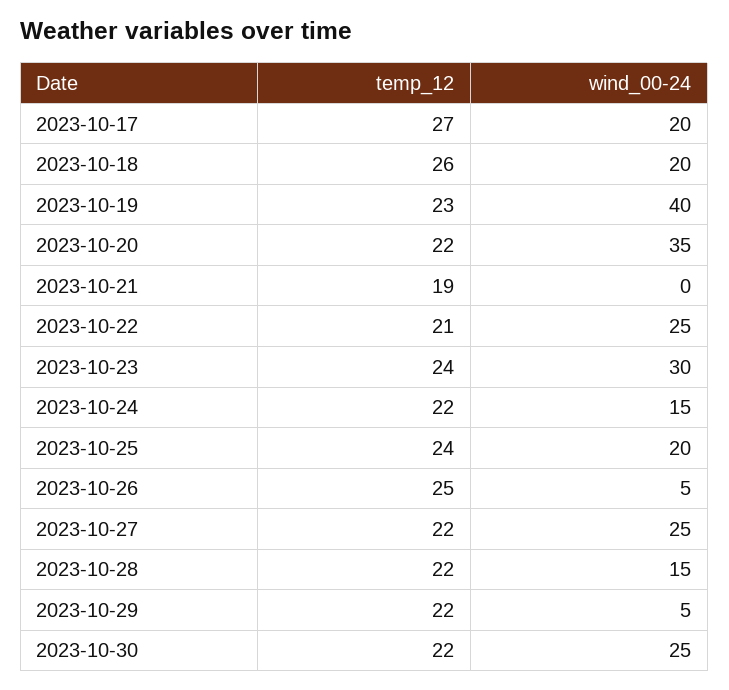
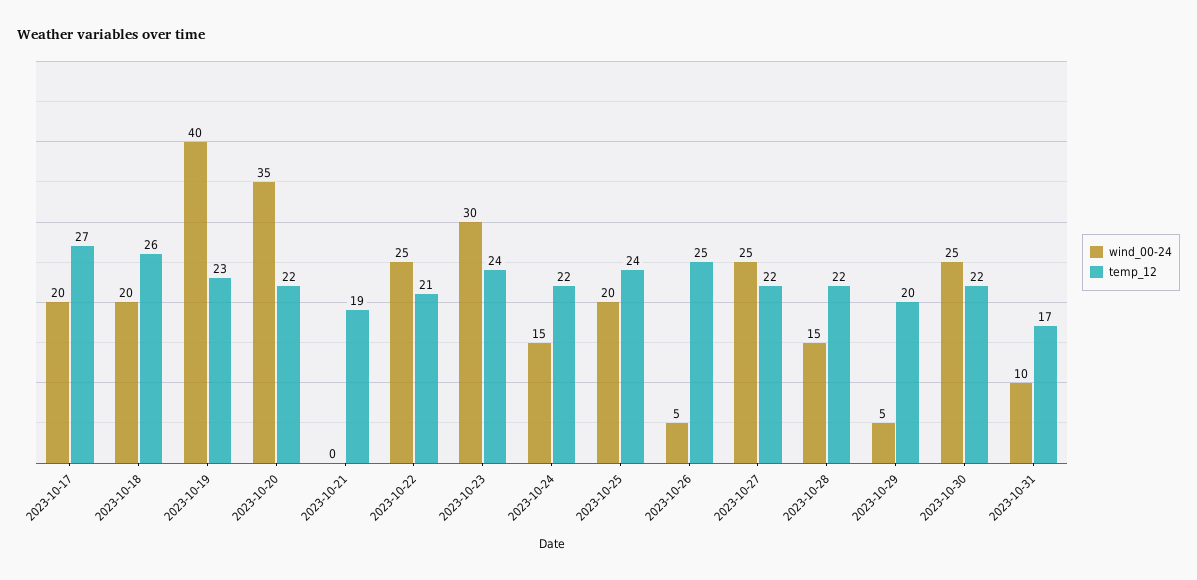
temp_12, 2023-10-29: 22 -> 20
wind_00-24, 2023-10-31: none -> 10
temp_12, 2023-10-31: none -> 17

